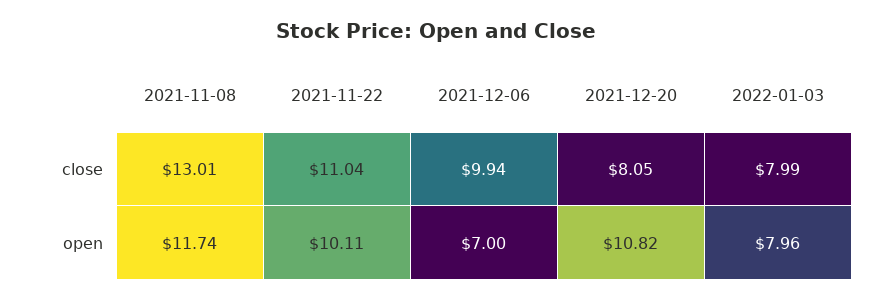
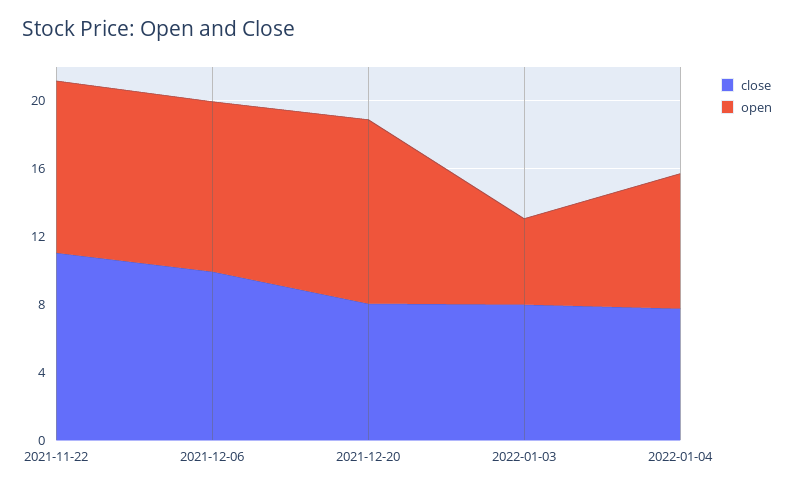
close, 2021-11-08: 13.01 -> none
open, 2021-11-08: 11.74 -> none
open, 2021-12-06: 7 -> 10
open, 2022-01-03: 7.96 -> 5
close, 2022-01-04: none -> 8
open, 2022-01-04: none -> 8

